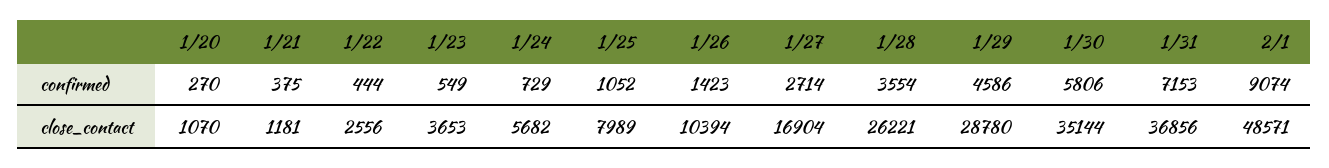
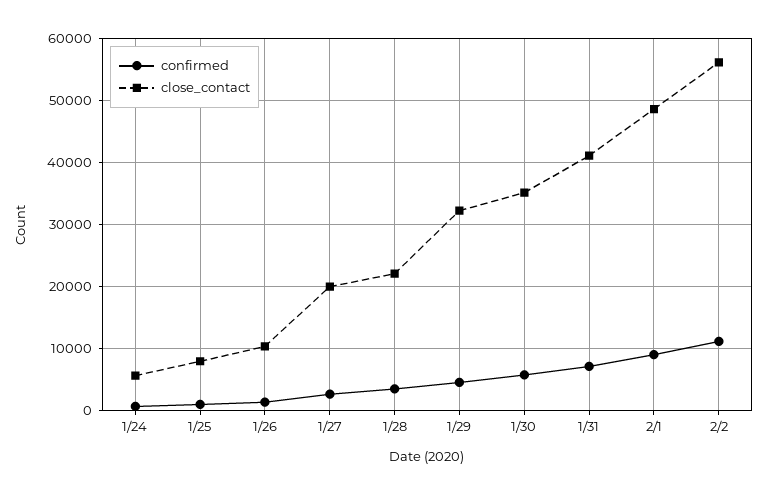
confirmed, 1/20: 270 -> none
confirmed, 1/21: 375 -> none
confirmed, 1/22: 444 -> none
confirmed, 1/23: 549 -> none
close_contact, 1/20: 1070 -> none
close_contact, 1/21: 1181 -> none
close_contact, 1/22: 2556 -> none
close_contact, 1/23: 3653 -> none
close_contact, 1/27: 16904 -> 20000
close_contact, 1/28: 26221 -> 22000
close_contact, 1/29: 28780 -> 32000
close_contact, 1/31: 36856 -> 41000
confirmed, 2/2: none -> 11000
close_contact, 2/2: none -> 56000

